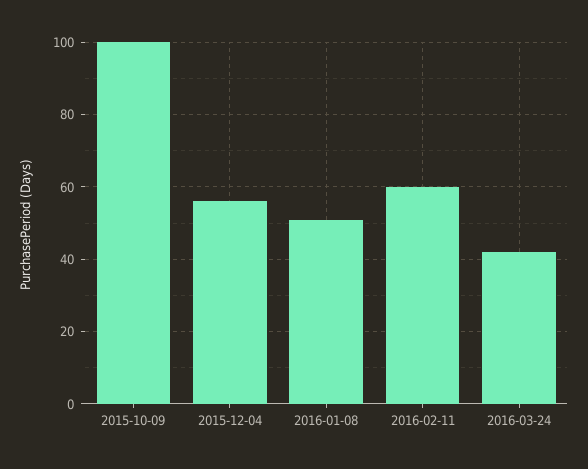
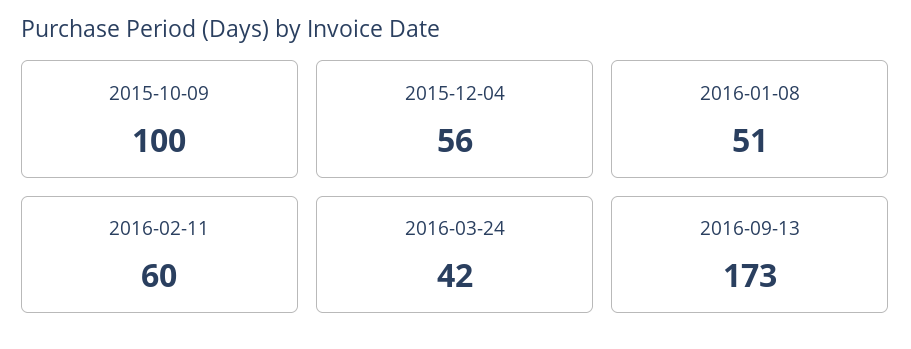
2016-09-13: none -> 173

